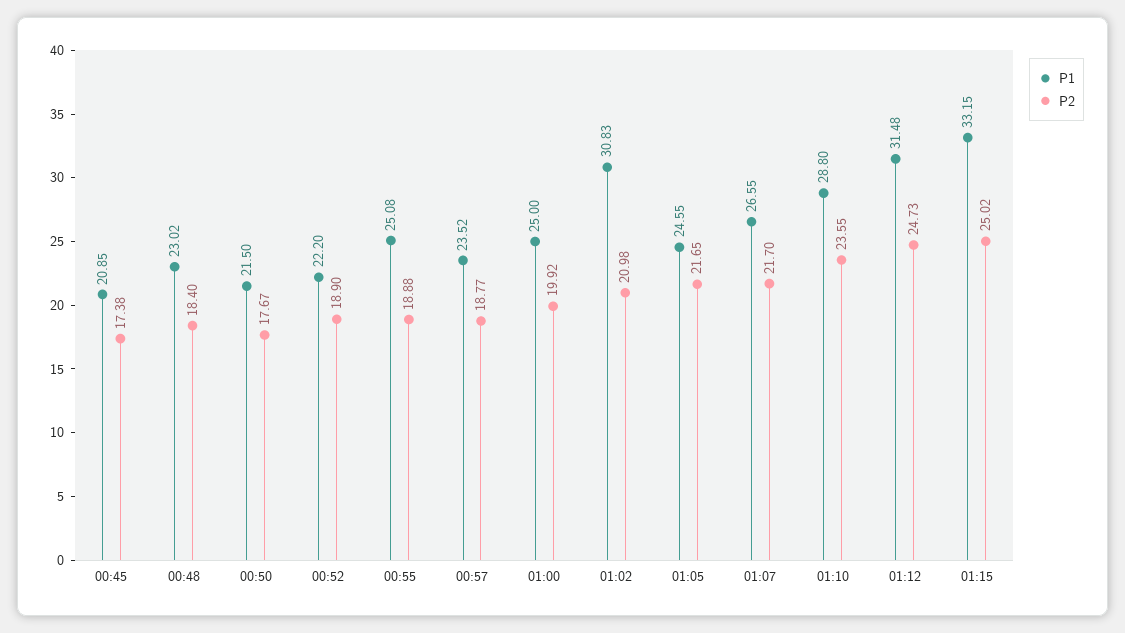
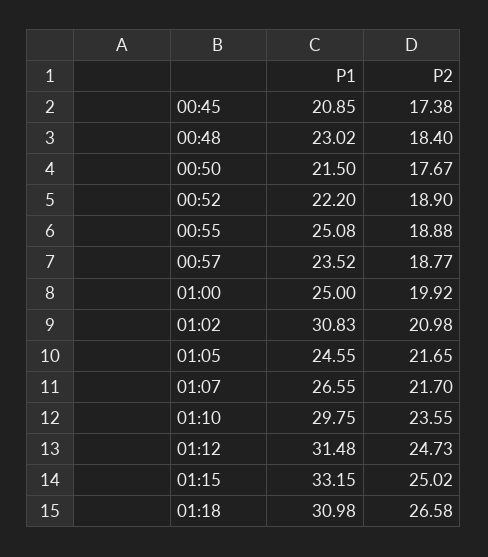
P1, 01:10: 28.8 -> 29.75
P1, 01:18: none -> 30.98
P2, 01:18: none -> 26.58

